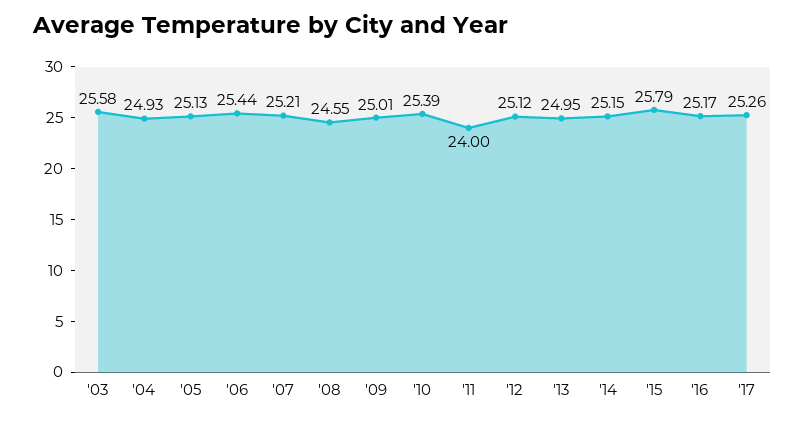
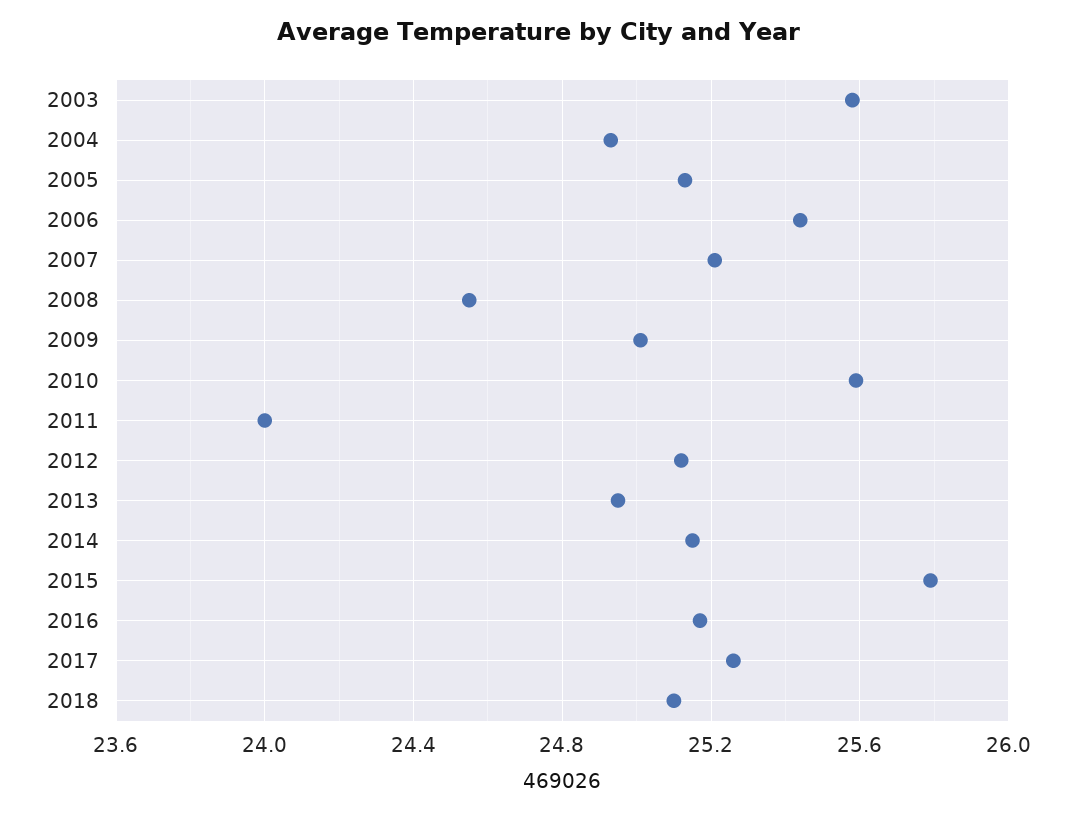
'10: 25.39 -> 25.6
2018: none -> 25.1

